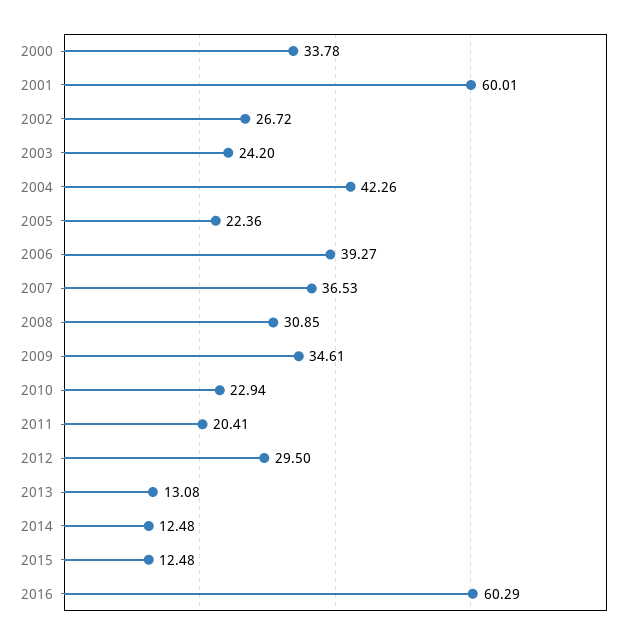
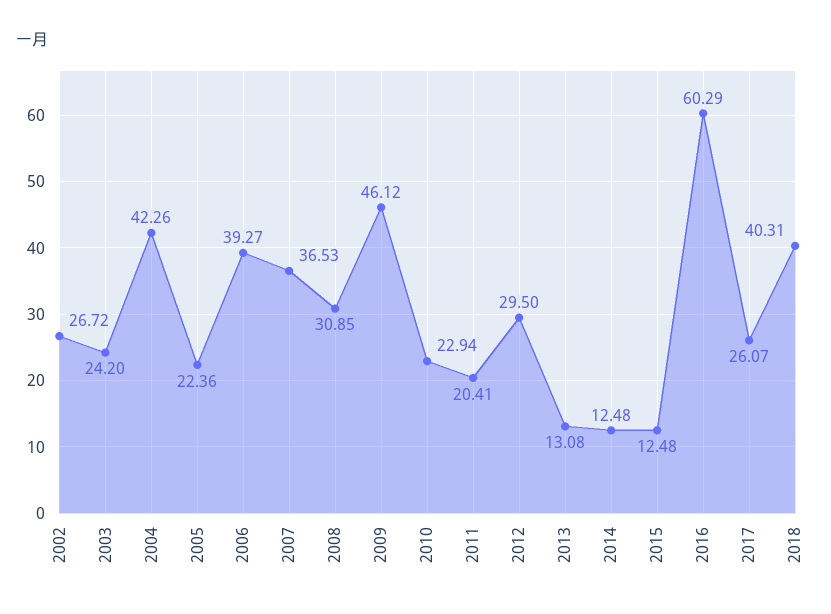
2000: 33.78 -> none
2001: 60.01 -> none
2009: 34.61 -> 46.12
2017: none -> 26.07
2018: none -> 40.31

